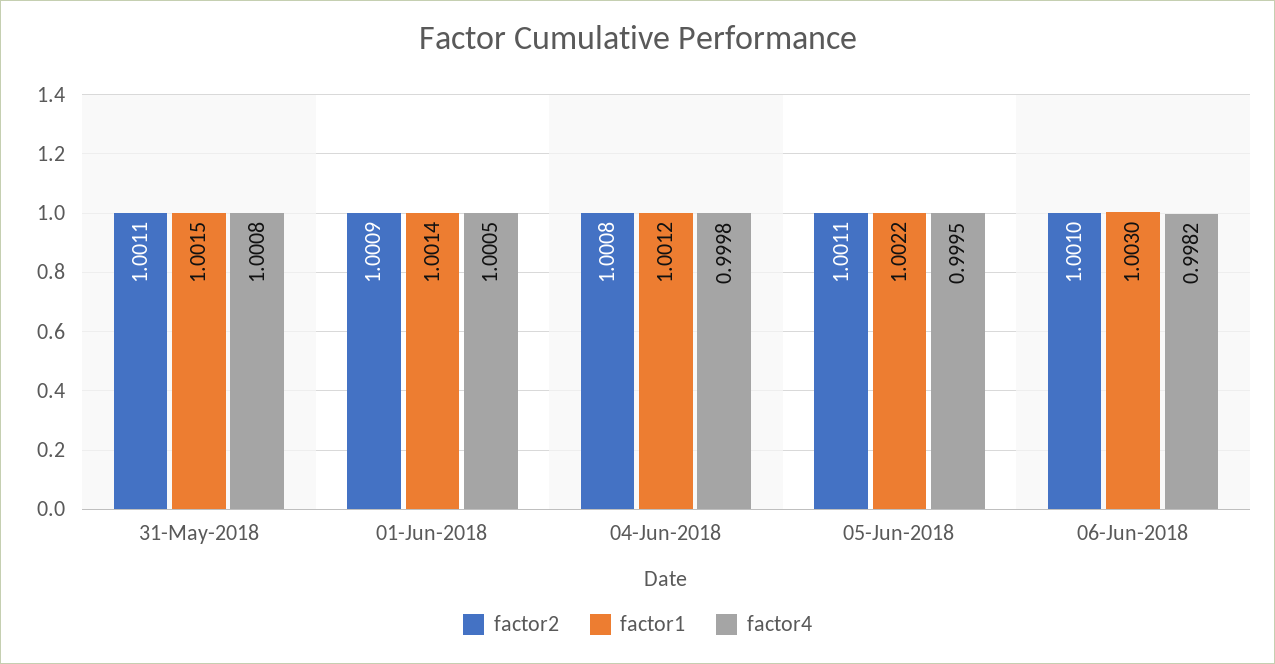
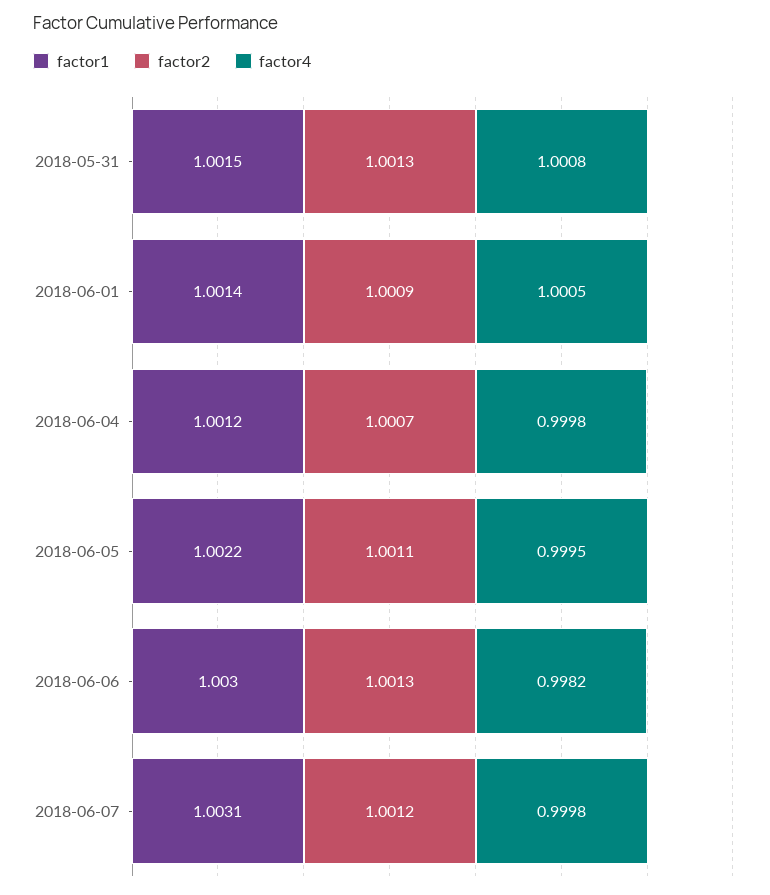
factor2, 31-May-2018: 1.0011 -> 1.0013
factor2, 04-Jun-2018: 1.0008 -> 1.0007
factor2, 06-Jun-2018: 1.001 -> 1.0013
factor1, 2018-06-07: none -> 1.0031
factor2, 2018-06-07: none -> 1.0012
factor4, 2018-06-07: none -> 0.9998

